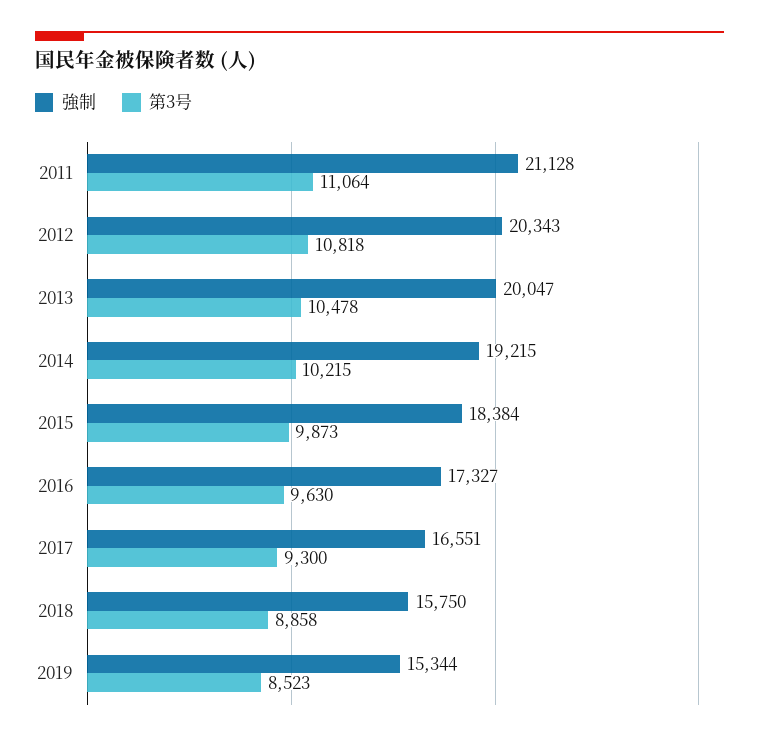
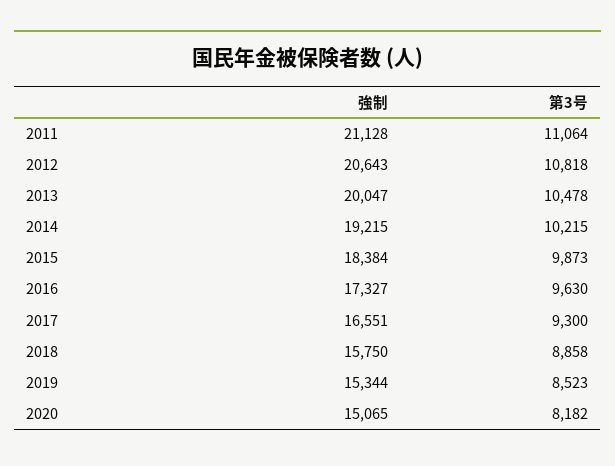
強制, 2012: 20343 -> 20643
強制, 2020: none -> 15065
第3号, 2020: none -> 8182

